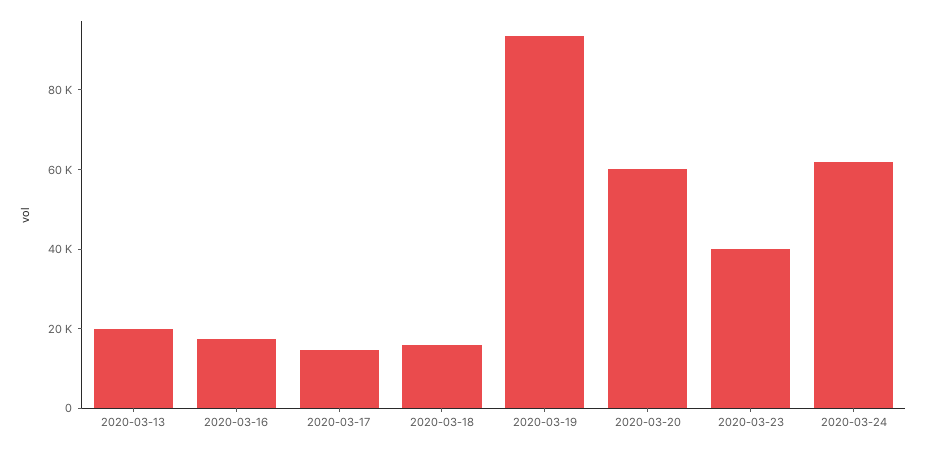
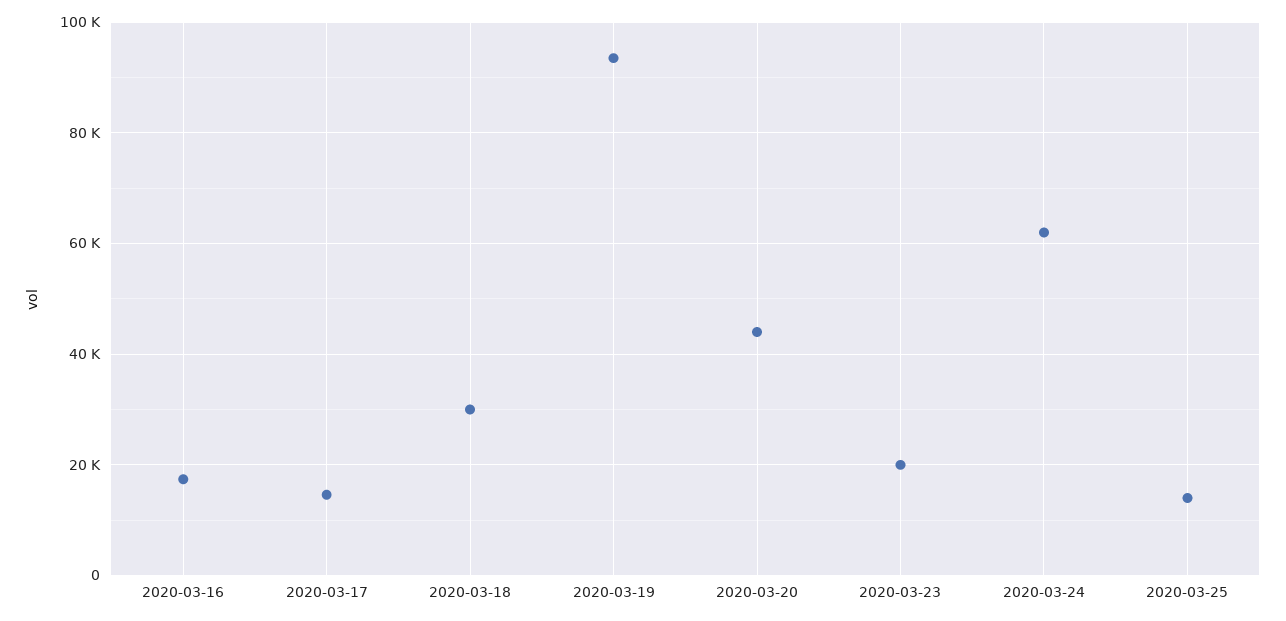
2020-03-13: 20000 -> none
2020-03-18: 15000 -> 30000
2020-03-20: 60000 -> 44000
2020-03-23: 40000 -> 20000
2020-03-25: none -> 14000

